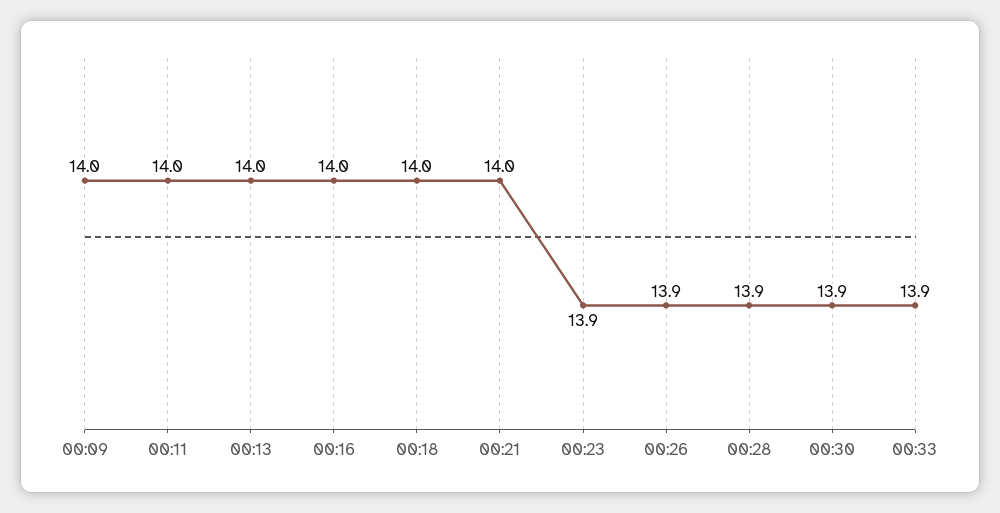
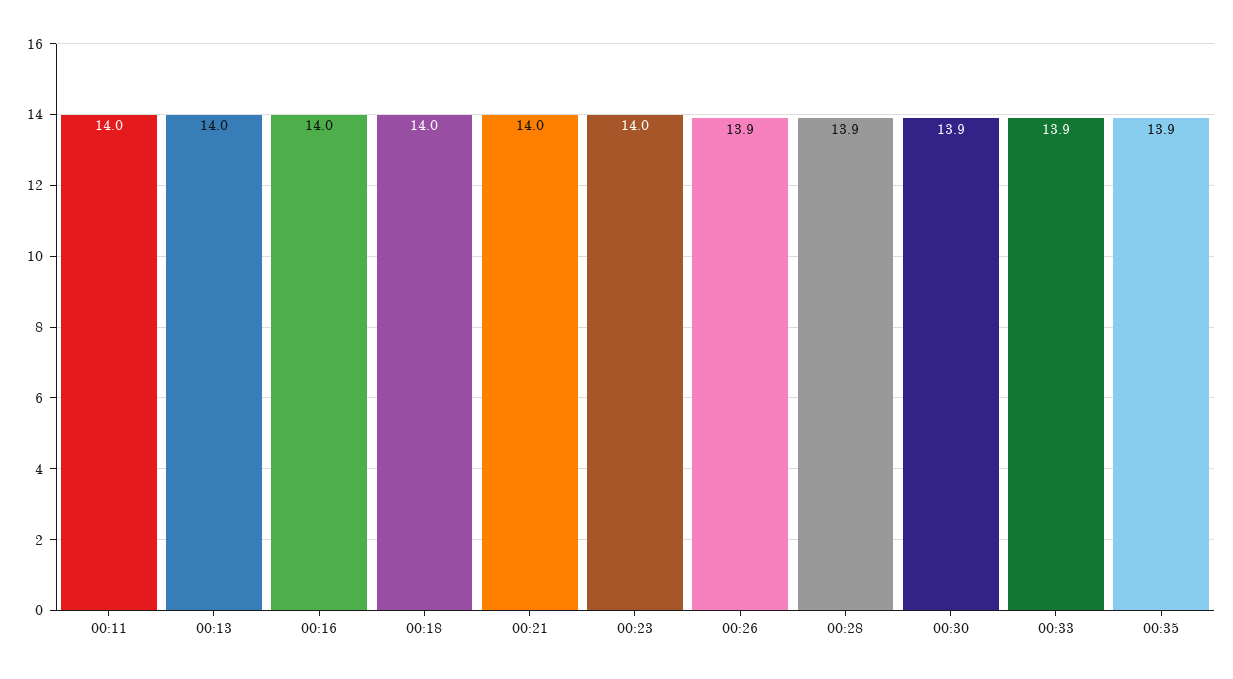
00:09: 14 -> none
00:23: 13.9 -> 14
00:35: none -> 13.9

